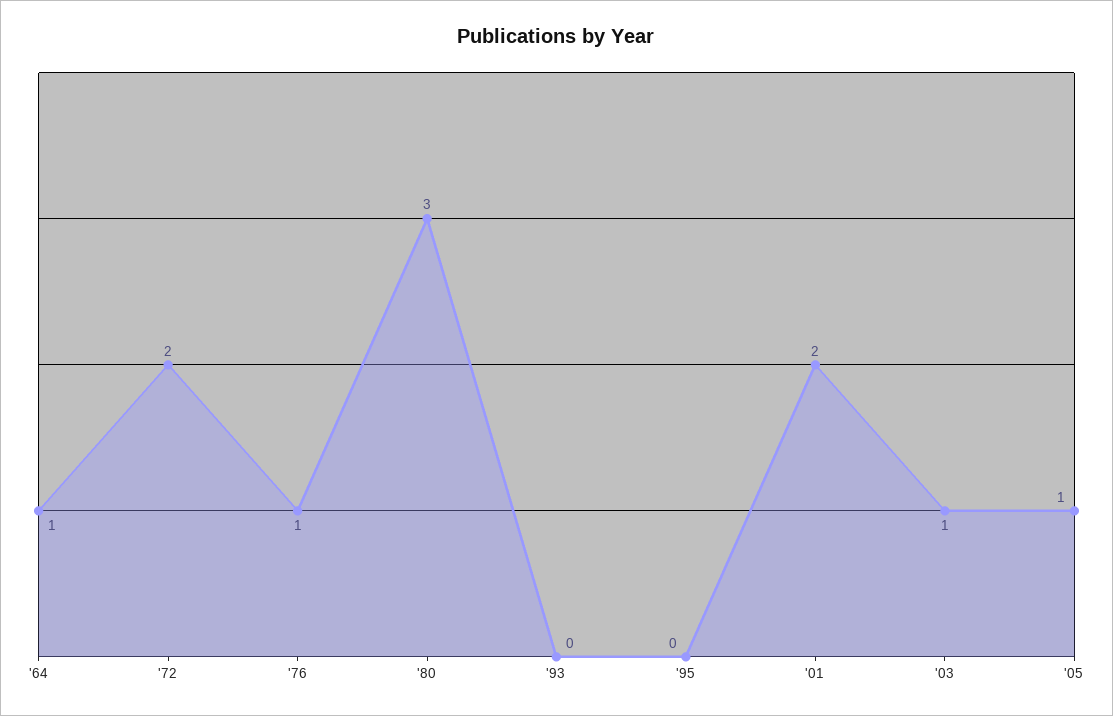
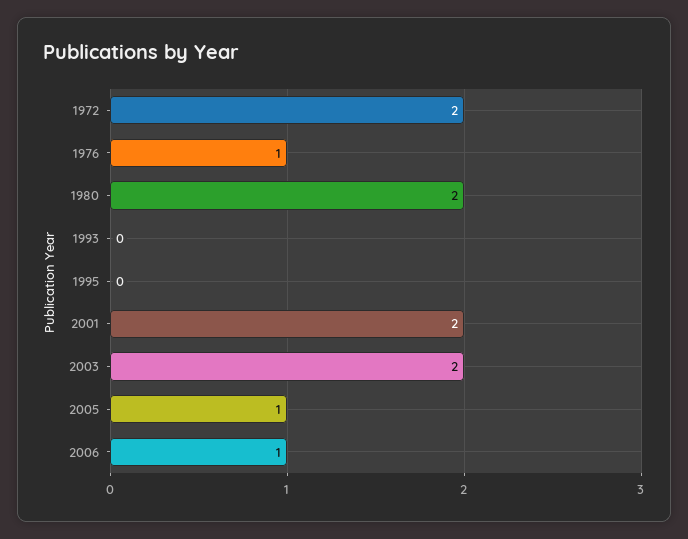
'64: 1 -> none
'80: 3 -> 2
'03: 1 -> 2
2006: none -> 1

